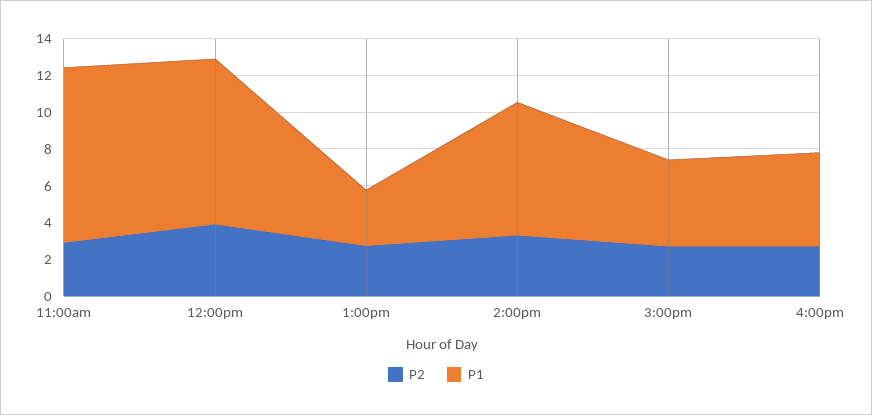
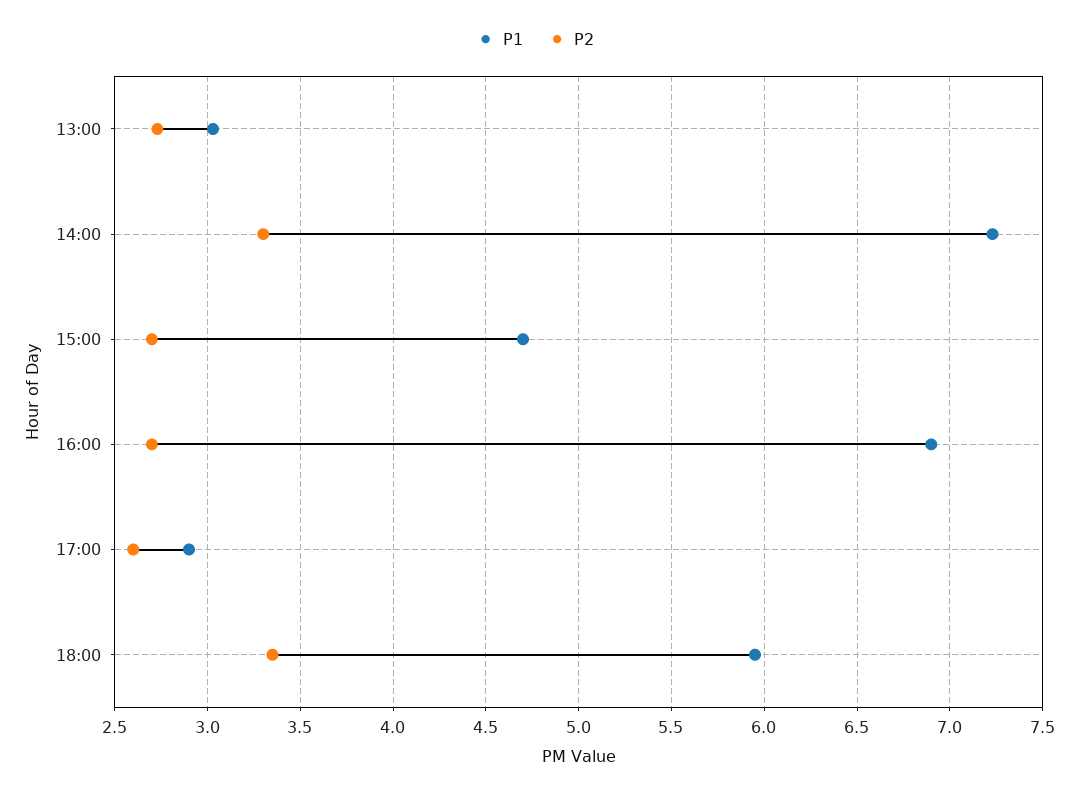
P2, 11:00am: 3 -> none
P1, 11:00am: 9.5 -> none
P2, 12:00pm: 4 -> none
P1, 12:00pm: 9 -> none
P1, 4:00pm: 5 -> 6.9
P1, 17:00: none -> 2.9
P2, 17:00: none -> 2.6
P1, 18:00: none -> 5.95
P2, 18:00: none -> 3.35

